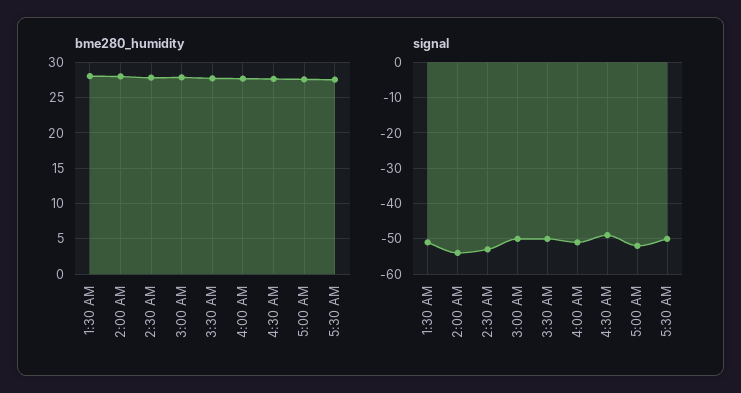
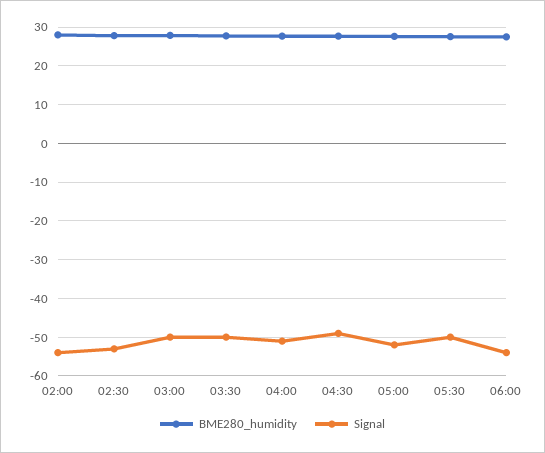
bme280_humidity, 1:30 AM: 28 -> none
signal, 1:30 AM: -50 -> none
bme280_humidity, 06:00: none -> 28
signal, 06:00: none -> -54

